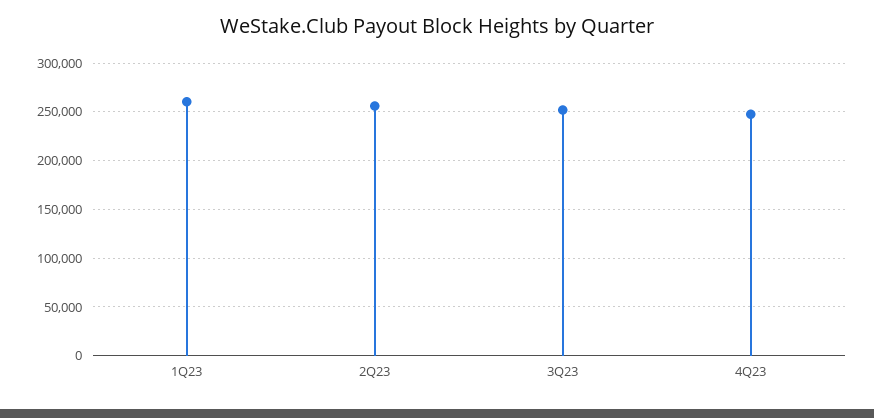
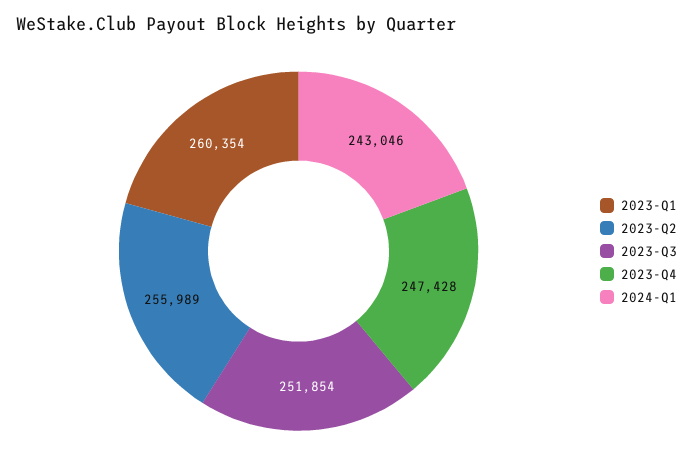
2024-Q1: none -> 243046

